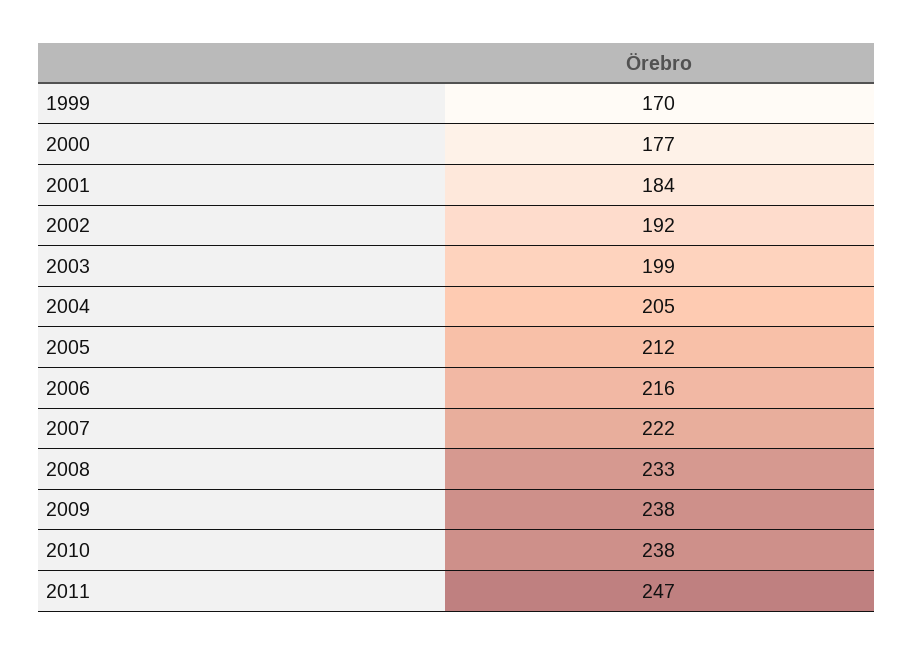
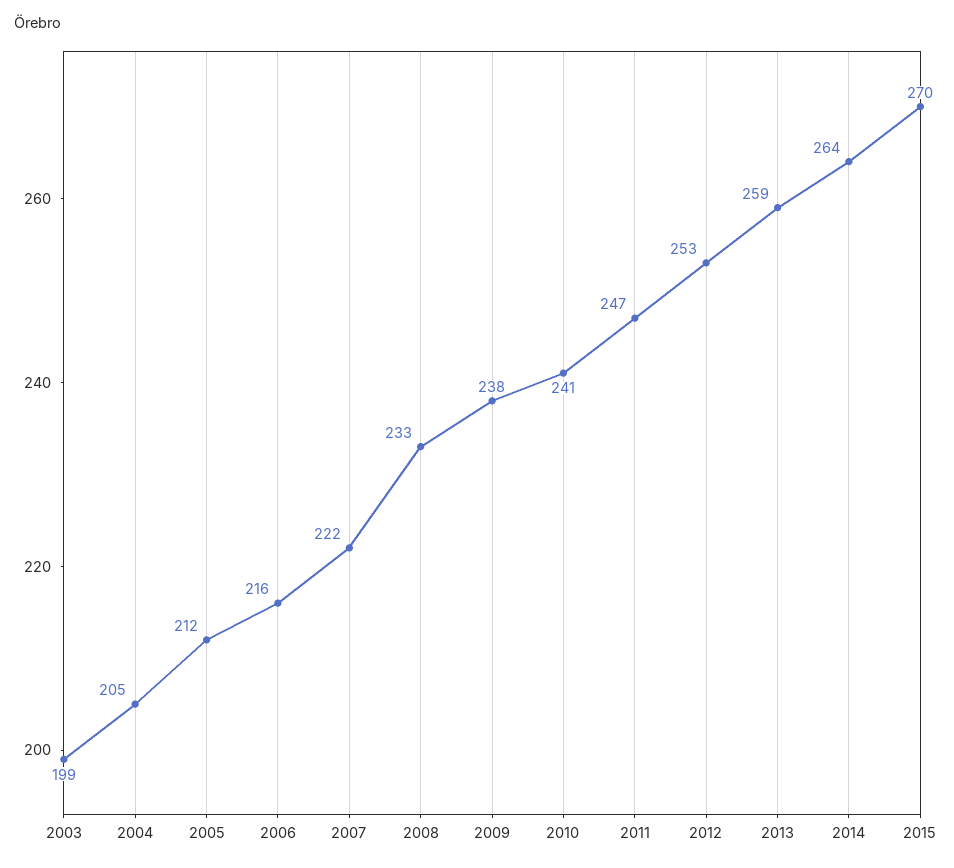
1999: 170 -> none
2000: 177 -> none
2001: 184 -> none
2002: 192 -> none
2010: 238 -> 241
2012: none -> 253
2013: none -> 259
2014: none -> 264
2015: none -> 270

